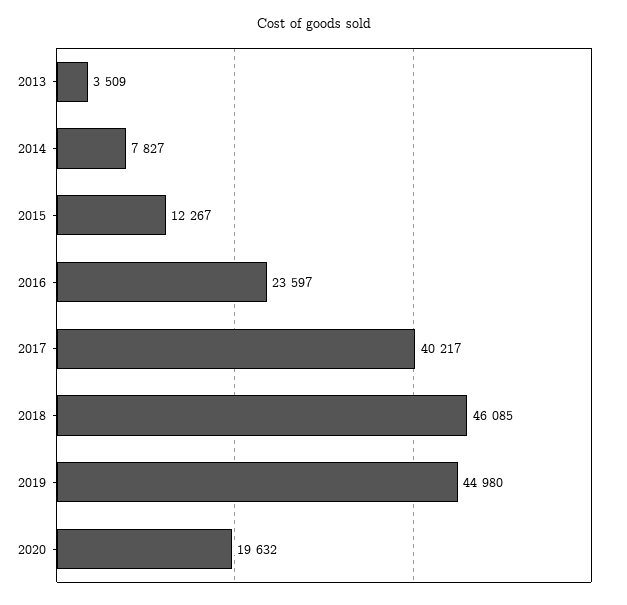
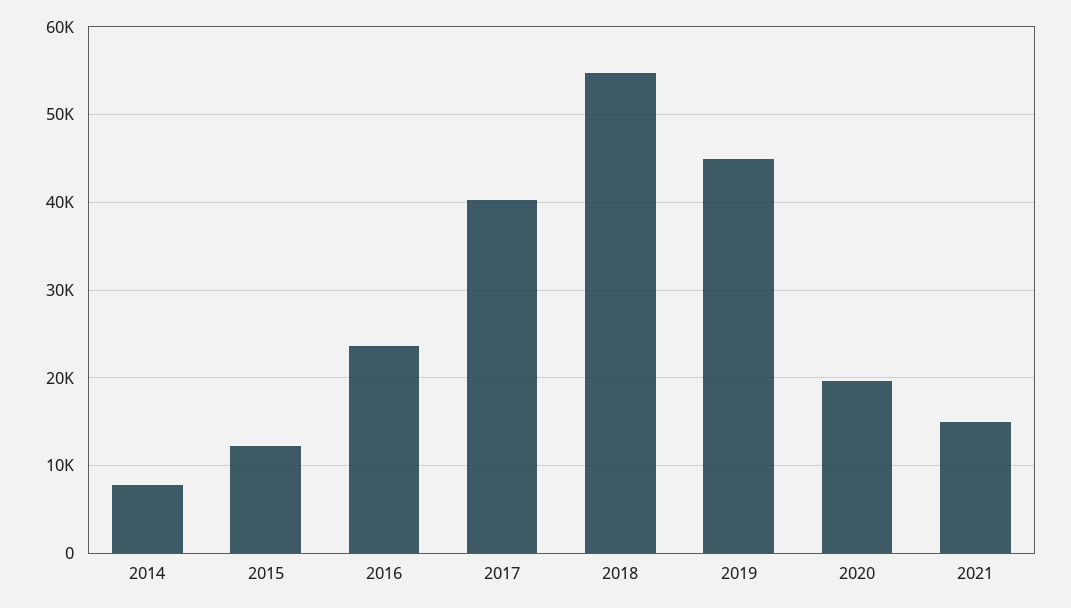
2013: 3509 -> none
2018: 46085 -> 55000
2021: none -> 15000

